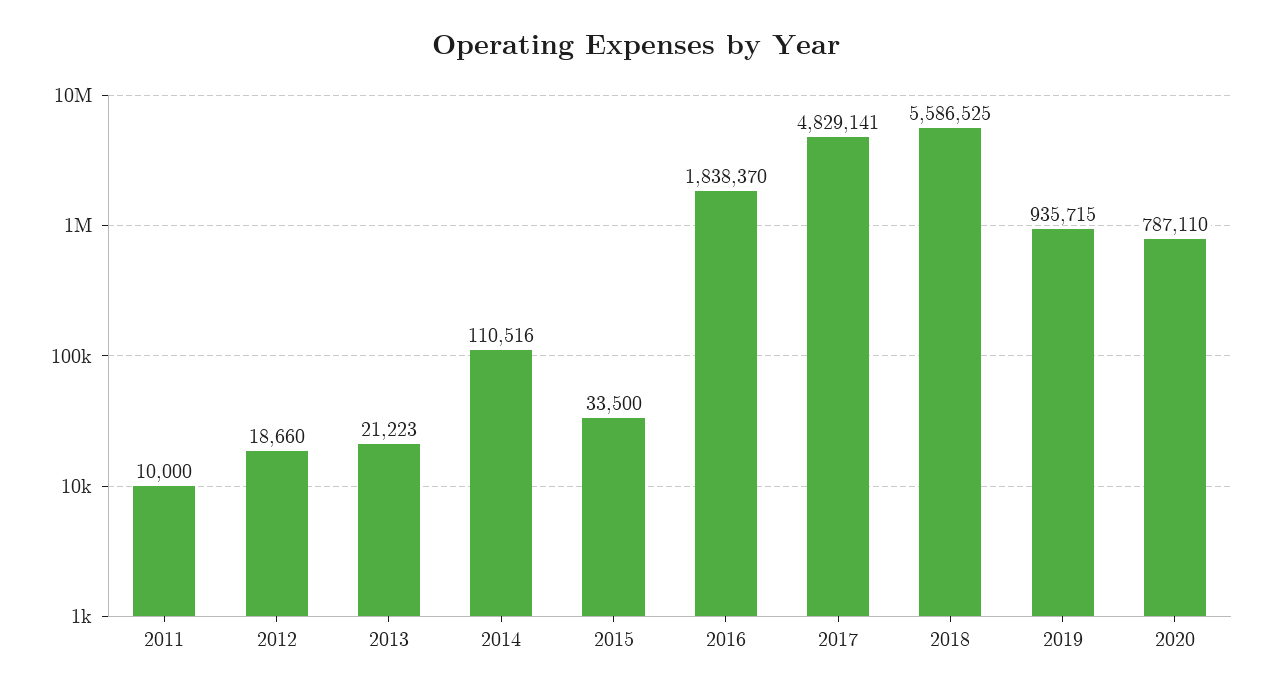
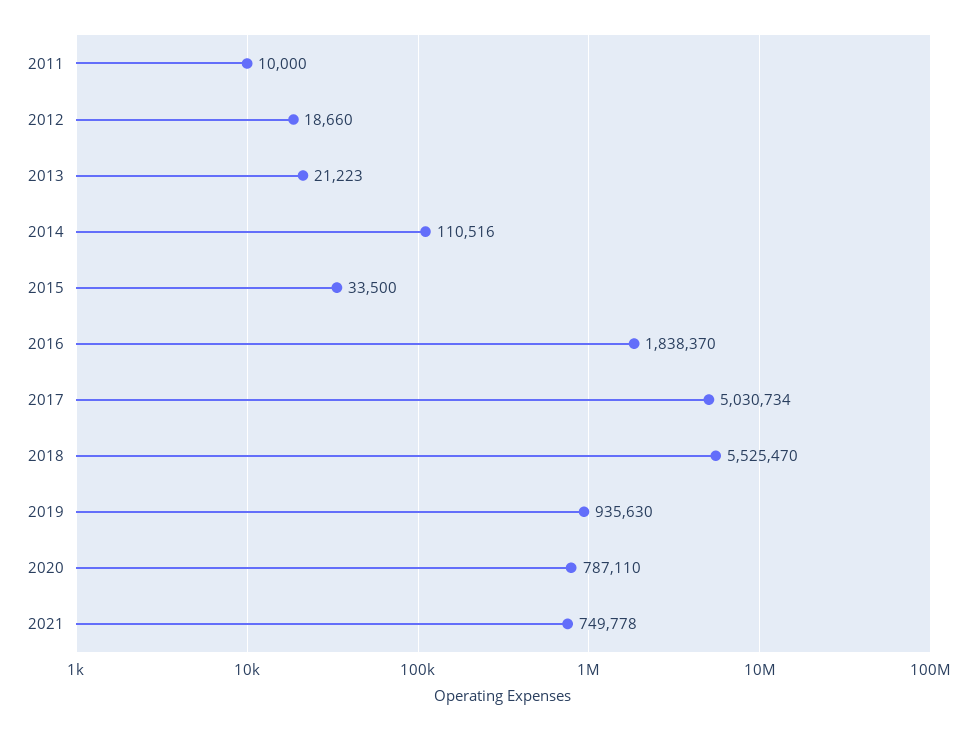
2017: 4829141 -> 5030734
2018: 5586525 -> 5525470
2019: 935715 -> 935630
2021: none -> 749778

